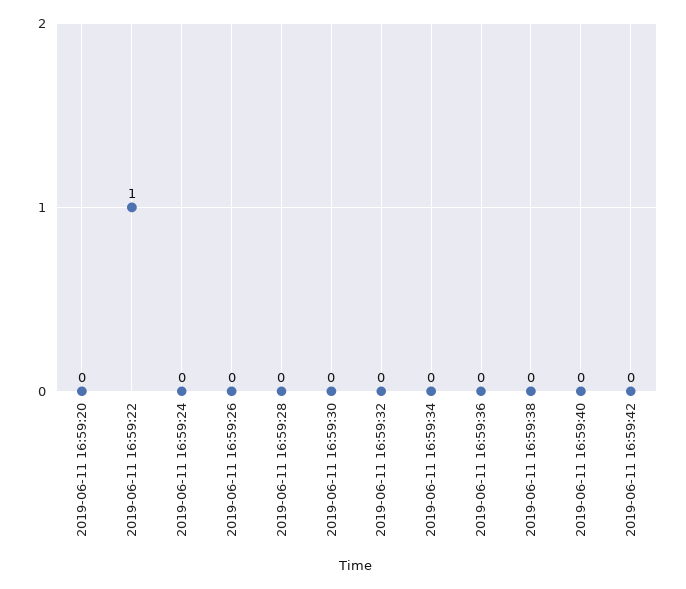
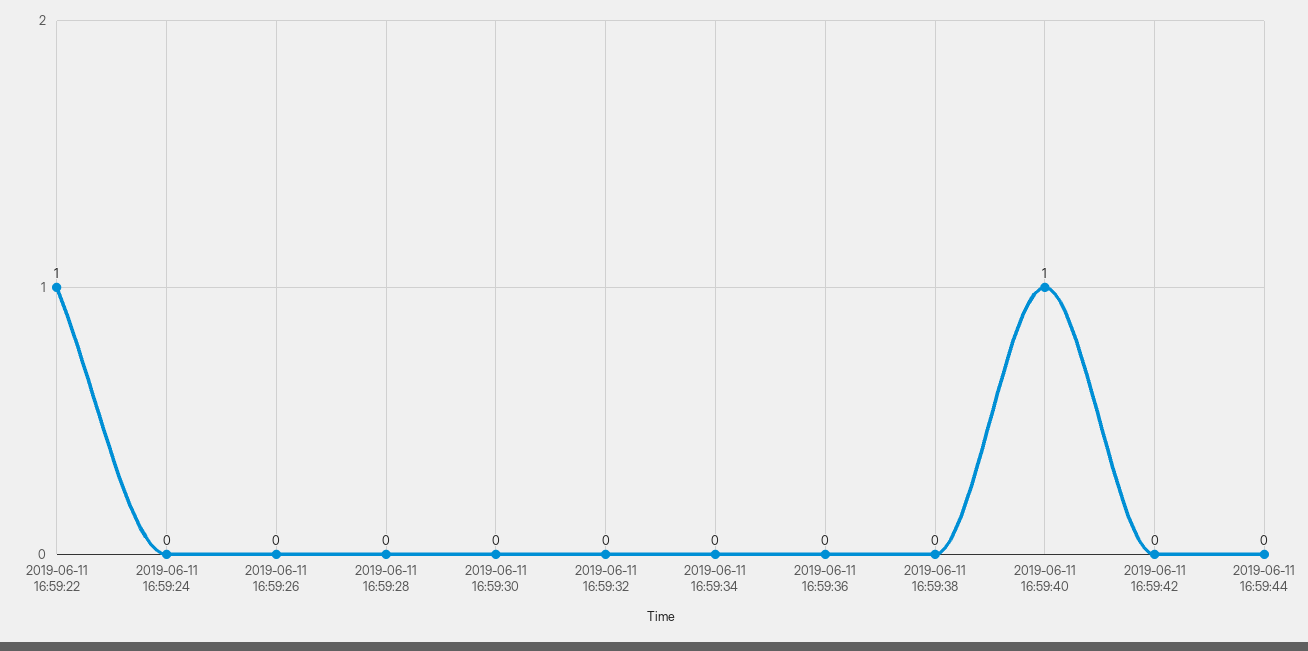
2019-06-11 16:59:20: 0 -> none
2019-06-11 16:59:40: 0 -> 1
2019-06-11 16:59:44: none -> 0

